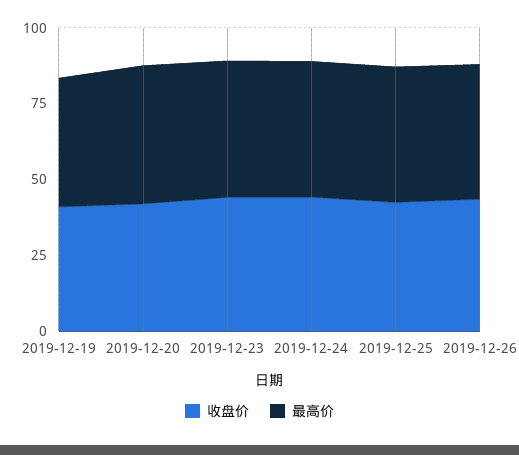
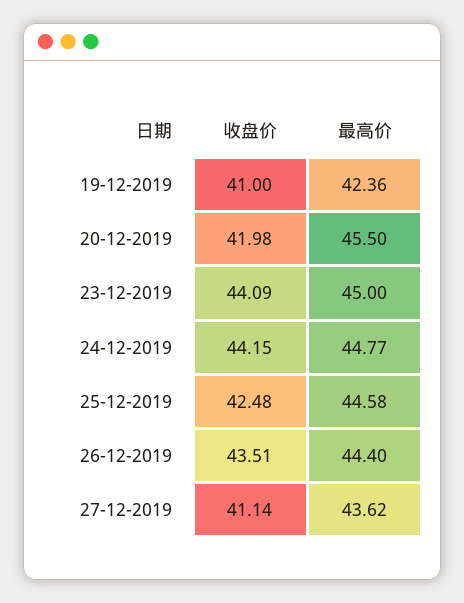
收盘价, 27-12-2019: none -> 41.14
最高价, 27-12-2019: none -> 43.62

